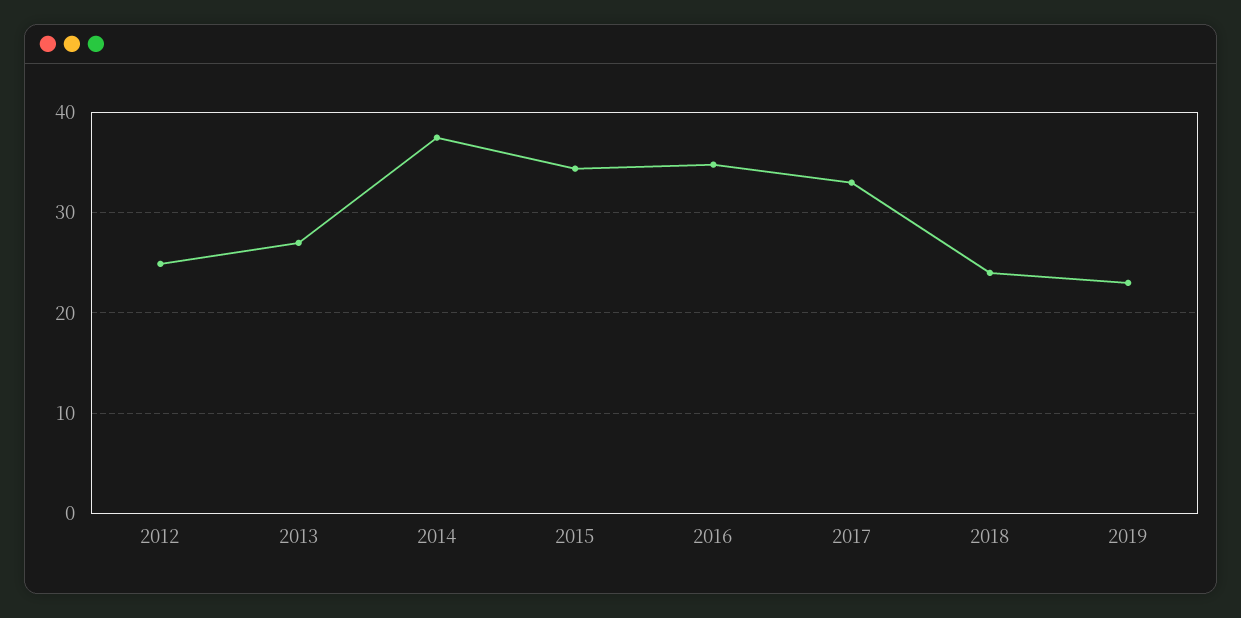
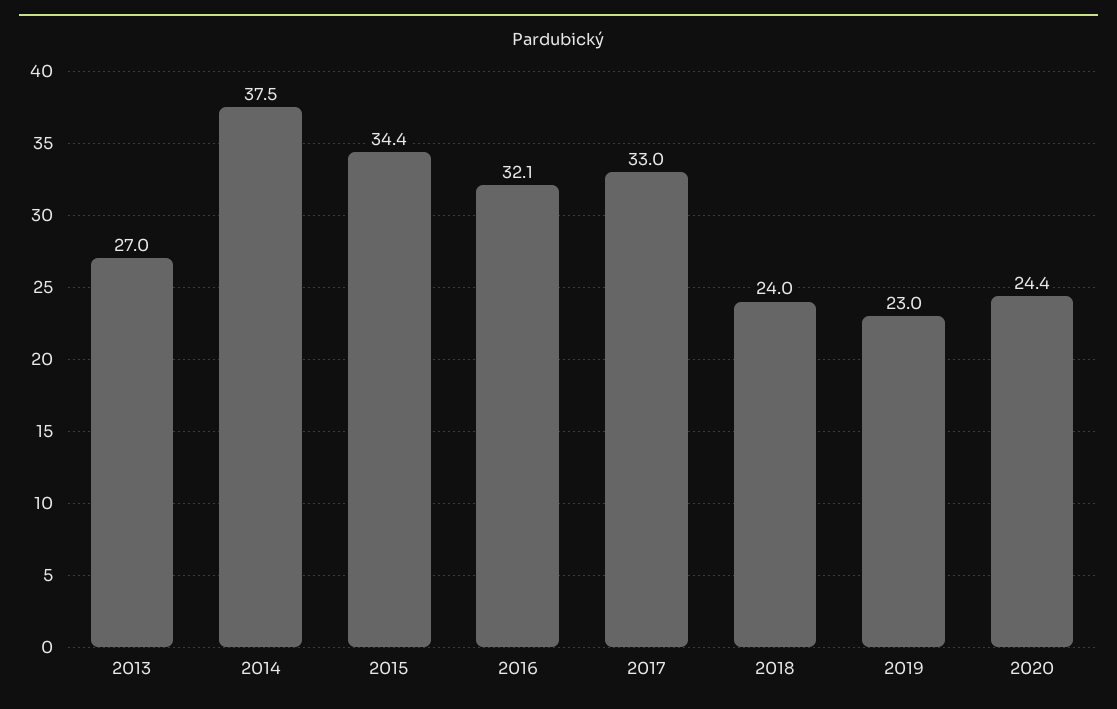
2012: 25 -> none
2016: 35 -> 32.1
2020: none -> 24.4

